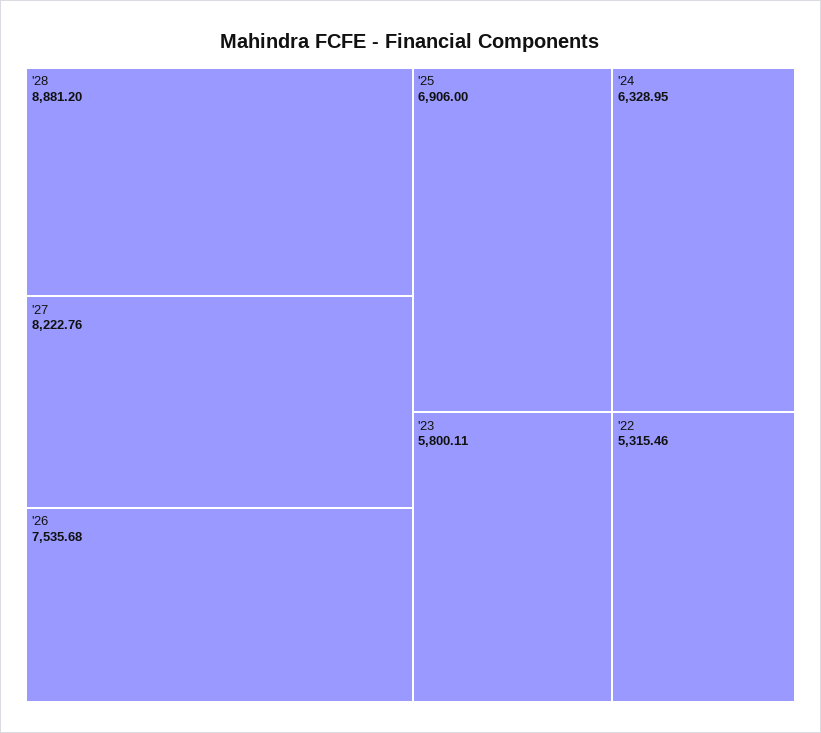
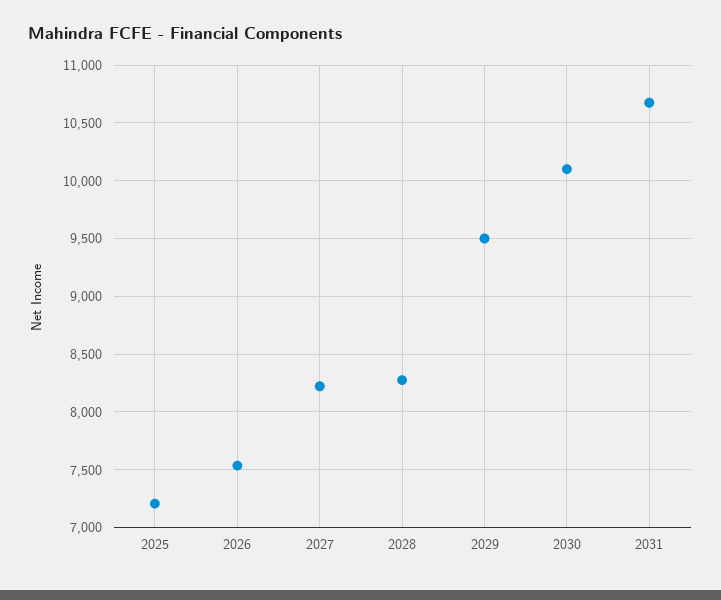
'28: 8881.2 -> 8300
'25: 6906 -> 7200
'24: 6328.95 -> none
'23: 5800.11 -> none
'22: 5315.46 -> none
2029: none -> 9500
2030: none -> 10100
2031: none -> 10700

